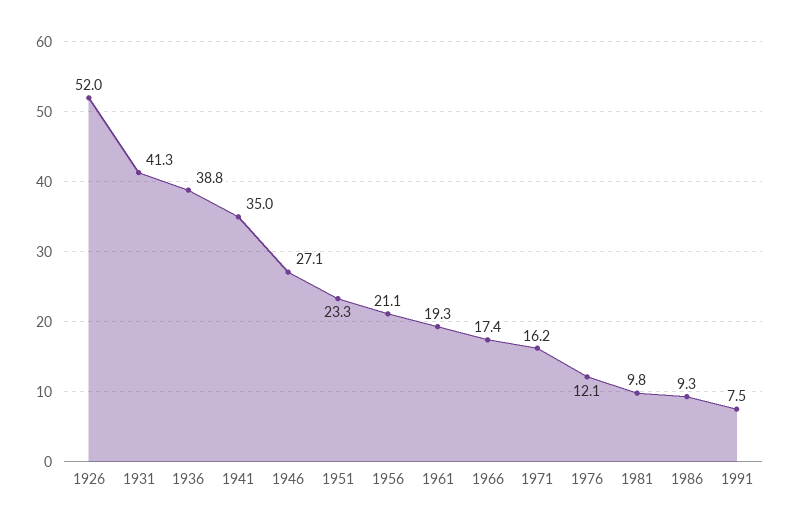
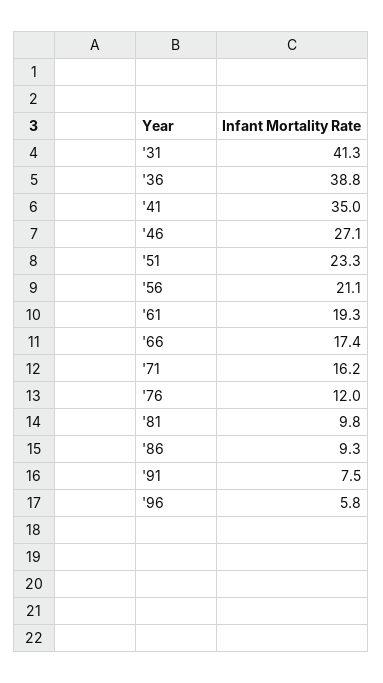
1926: 52 -> none
1976: 12.1 -> 12
'96: none -> 5.8

